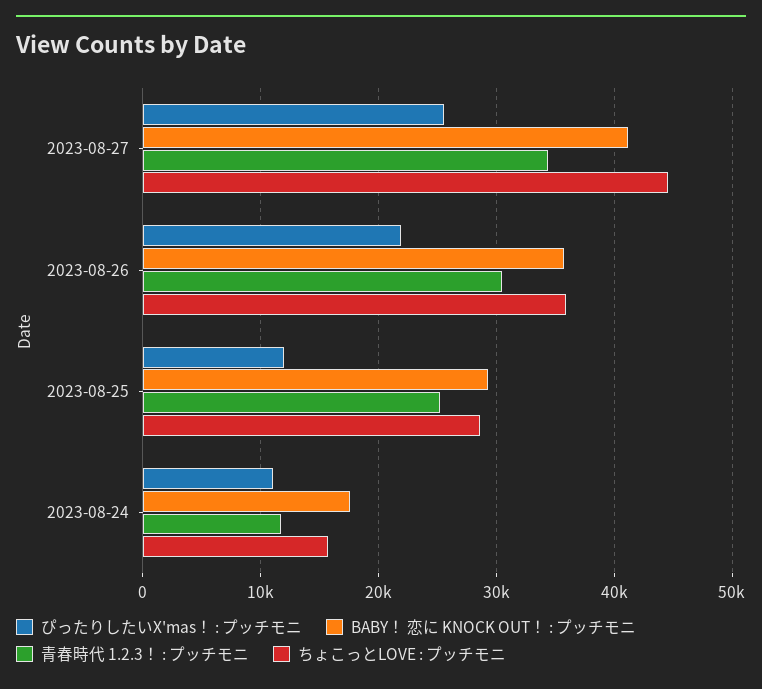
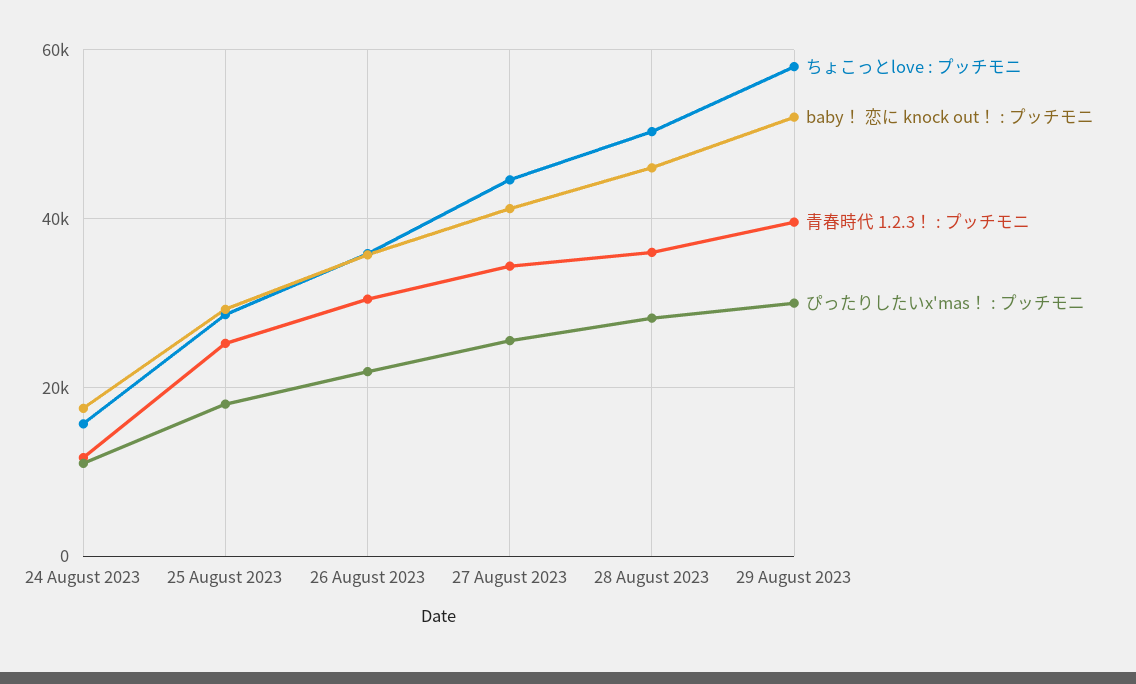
ぴったりしたいX'mas！ : プッチモニ, 2023-08-25: 12000 -> 18000
ちょこっとLOVE : プッチモニ, 28 August 2023: none -> 50000
BABY！ 恋に KNOCK OUT！ : プッチモニ, 28 August 2023: none -> 46000
青春時代 1.2.3！ : プッチモニ, 28 August 2023: none -> 36000
ぴったりしたいX'mas！ : プッチモニ, 28 August 2023: none -> 28000
ちょこっとLOVE : プッチモニ, 29 August 2023: none -> 58000
BABY！ 恋に KNOCK OUT！ : プッチモニ, 29 August 2023: none -> 52000
青春時代 1.2.3！ : プッチモニ, 29 August 2023: none -> 40000
ぴったりしたいX'mas！ : プッチモニ, 29 August 2023: none -> 30000

